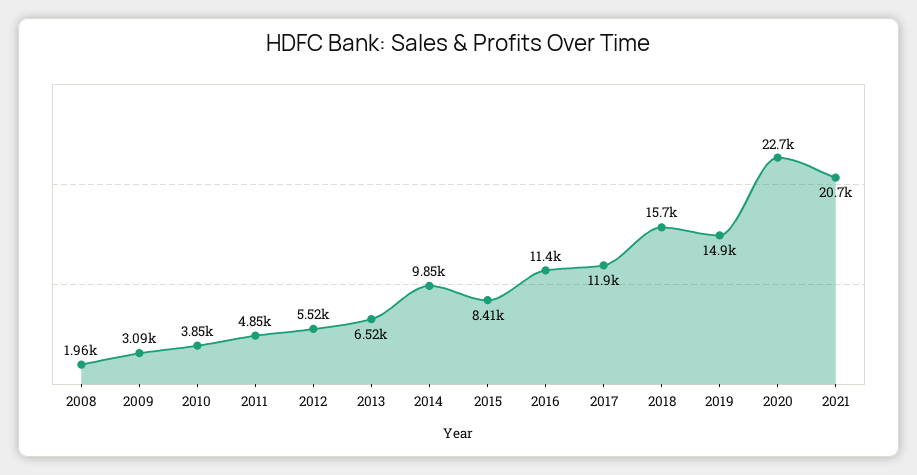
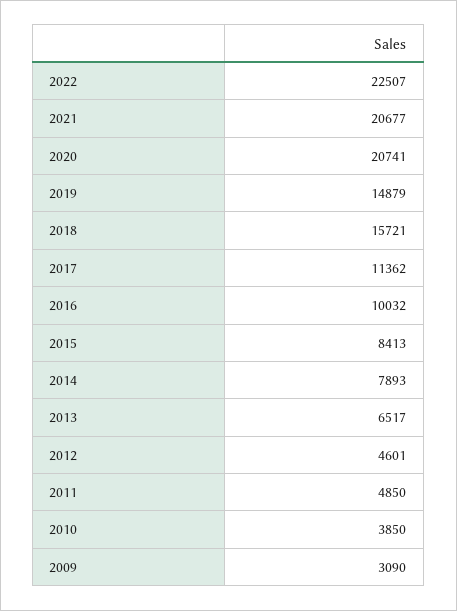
2008: 1960 -> none
2012: 5520 -> 4601
2014: 9850 -> 7893
2016: 11400 -> 10032
2017: 11900 -> 11362
2020: 22700 -> 20741
2022: none -> 22507

